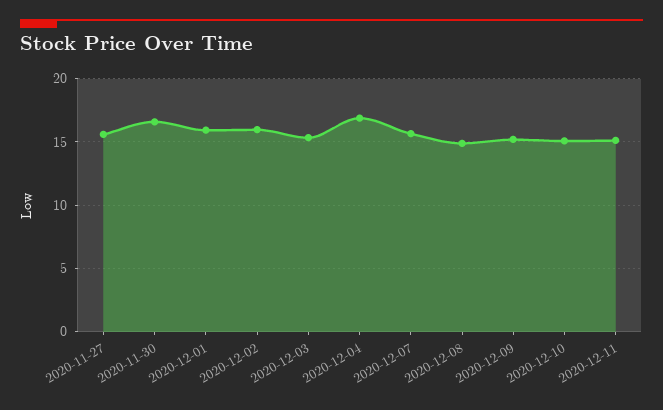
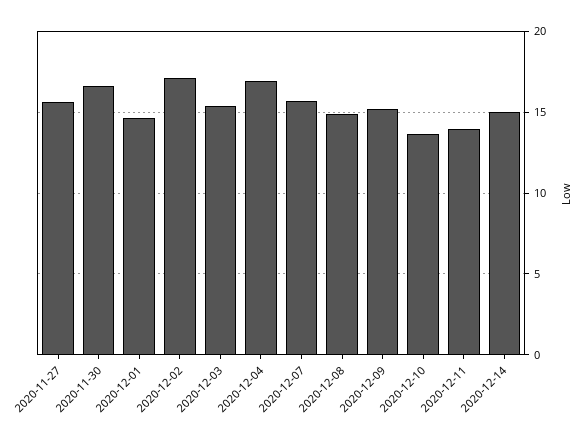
2020-12-01: 16 -> 14.5
2020-12-02: 16 -> 17
2020-12-10: 15 -> 13.5
2020-12-11: 15 -> 14
2020-12-14: none -> 15

